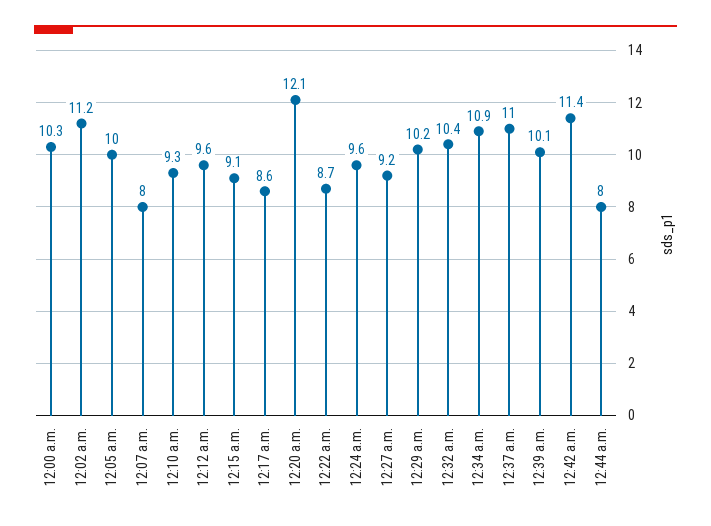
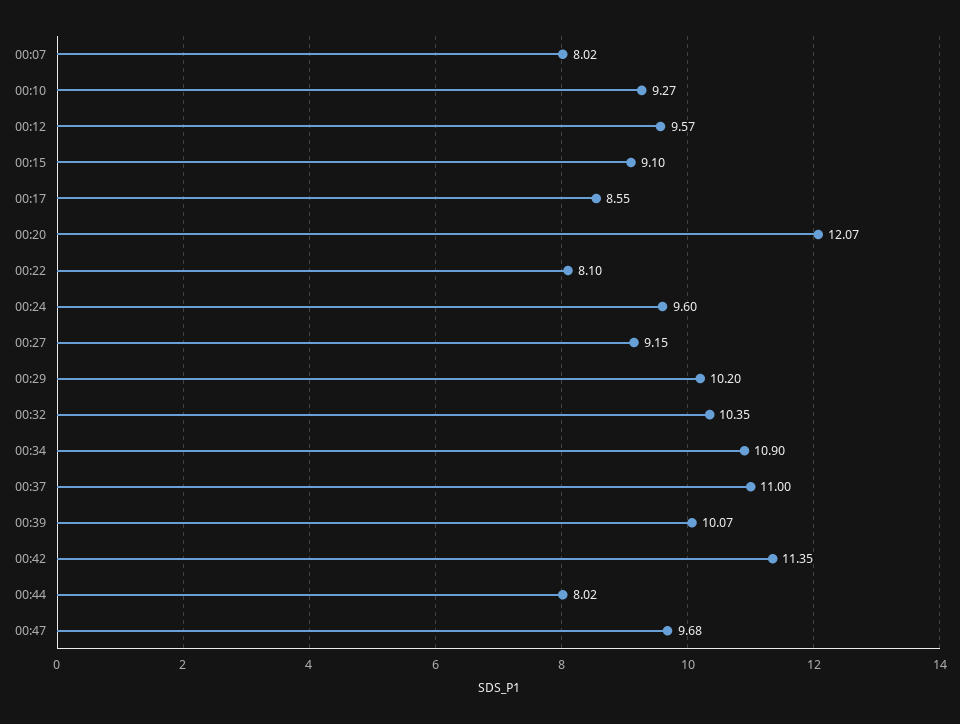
12:00 a.m.: 10.3 -> none
12:02 a.m.: 11.2 -> none
12:05 a.m.: 10 -> none
12:22 a.m.: 8.7 -> 8.1
00:47: none -> 9.68

